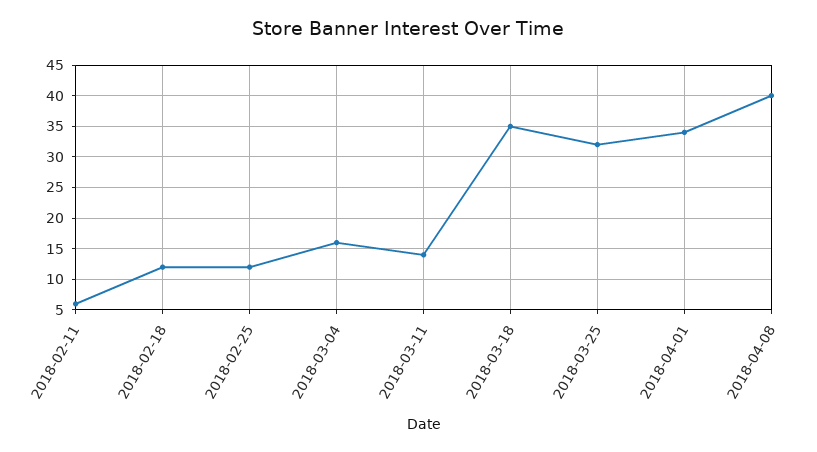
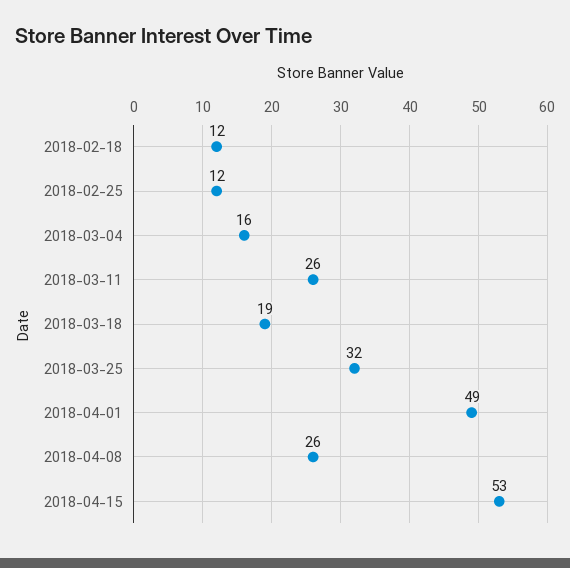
2018-02-11: 6 -> none
2018-03-11: 14 -> 26
2018-03-18: 35 -> 19
2018-04-01: 34 -> 49
2018-04-08: 40 -> 26
2018-04-15: none -> 53

